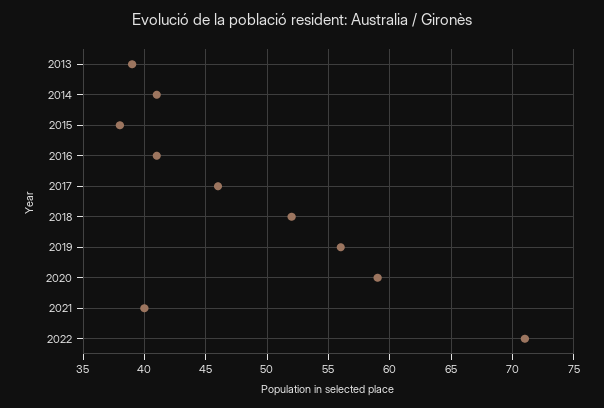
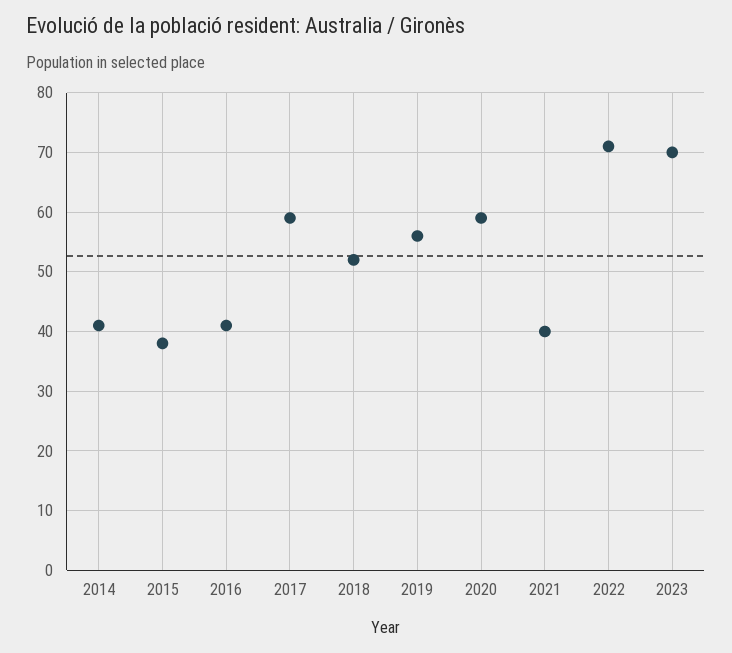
2013: 39 -> none
2017: 46 -> 60
2023: none -> 70

